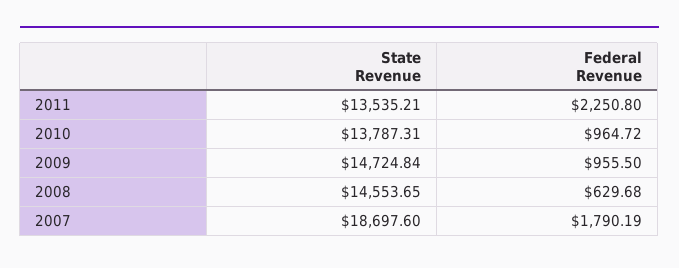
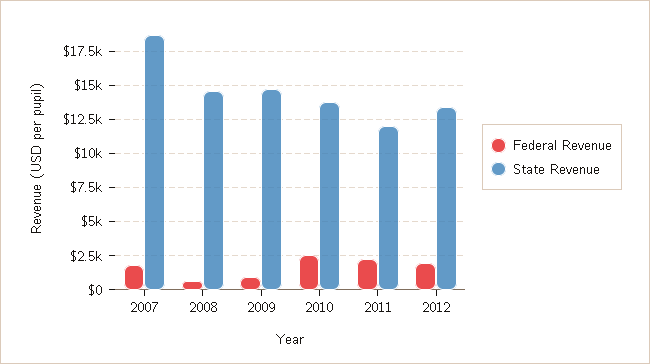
State Revenue, 2011: 13535.21 -> 12000
Federal Revenue, 2010: 964.72 -> 2500
Federal Revenue, 2012: none -> 2000
State Revenue, 2012: none -> 13500

